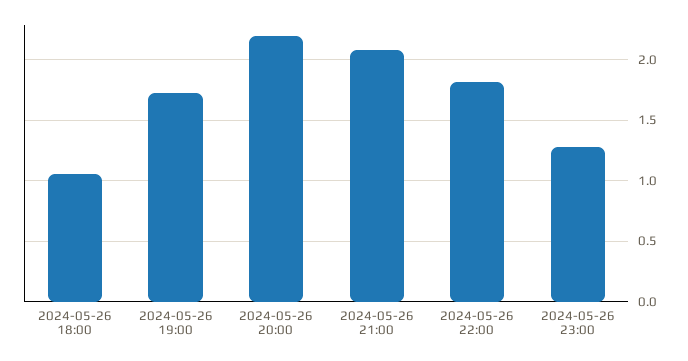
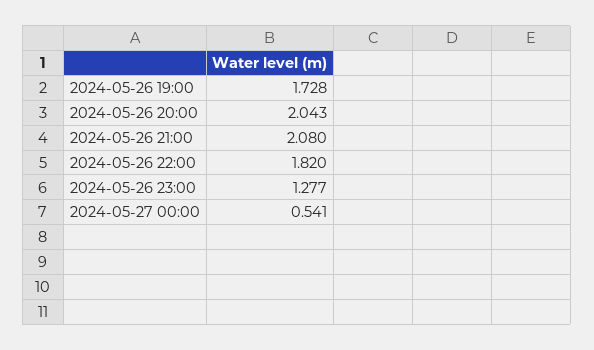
2024-05-26 18:00: 1.05 -> none
2024-05-26 20:00: 2.2 -> 2.043
2024-05-27 00:00: none -> 0.541

